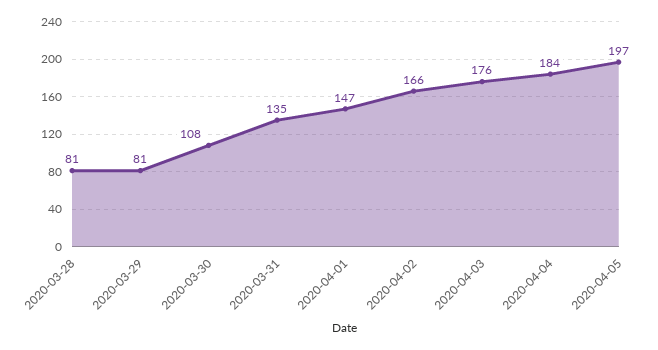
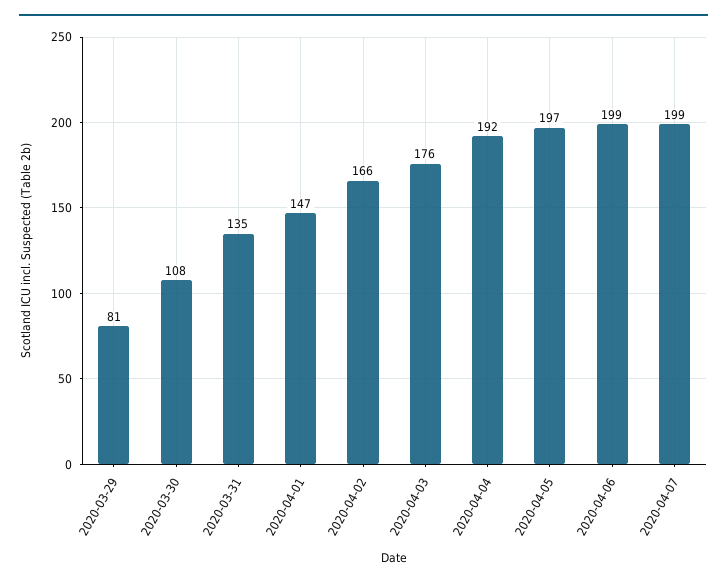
2020-03-28: 81 -> none
2020-04-04: 184 -> 192
2020-04-06: none -> 199
2020-04-07: none -> 199

